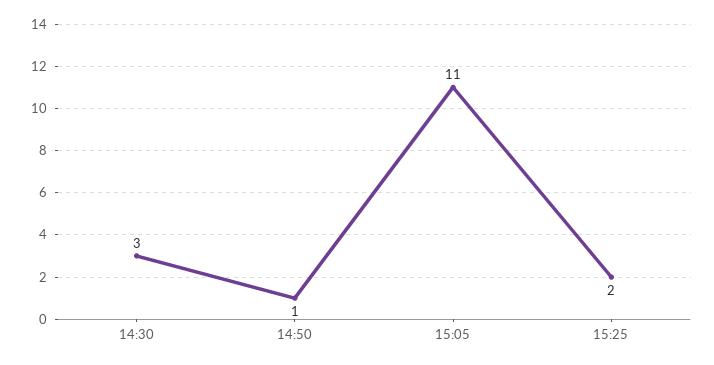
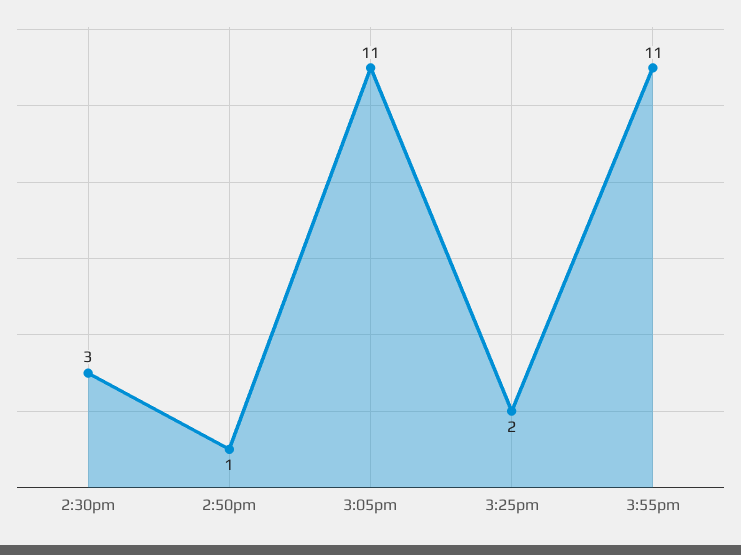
3:55pm: none -> 11

